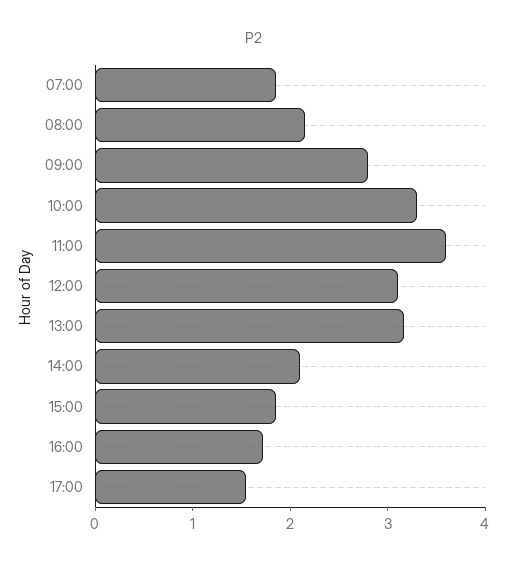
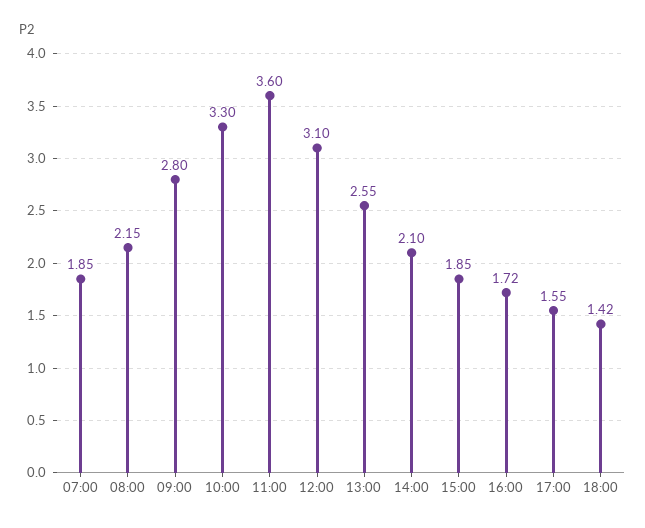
13:00: 3.2 -> 2.55
18:00: none -> 1.42

